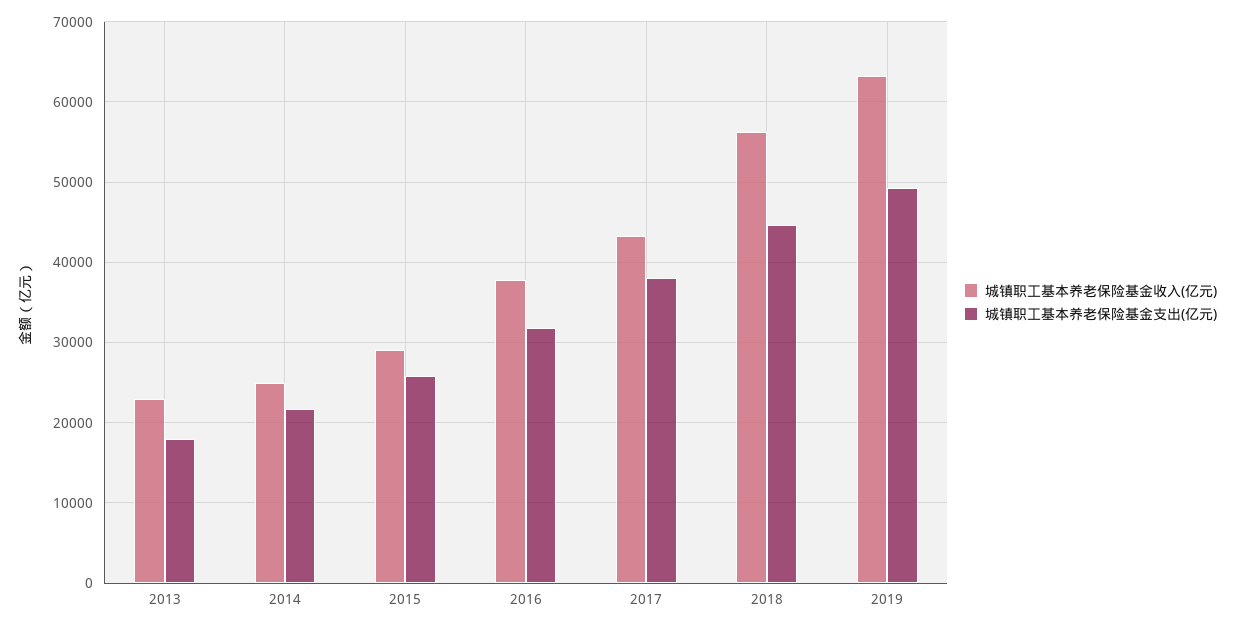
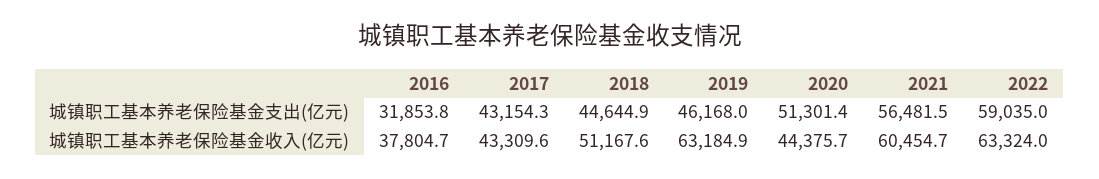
城镇职工基本养老保险基金收入(亿元), 2013: 23000 -> none
城镇职工基本养老保险基金支出(亿元), 2013: 18000 -> none
城镇职工基本养老保险基金收入(亿元), 2014: 25000 -> none
城镇职工基本养老保险基金支出(亿元), 2014: 22000 -> none
城镇职工基本养老保险基金收入(亿元), 2015: 29000 -> none
城镇职工基本养老保险基金支出(亿元), 2015: 26000 -> none
城镇职工基本养老保险基金支出(亿元), 2017: 38000 -> 43154.3
城镇职工基本养老保险基金收入(亿元), 2018: 56000 -> 51167.6
城镇职工基本养老保险基金支出(亿元), 2019: 49000 -> 46168
城镇职工基本养老保险基金支出(亿元), 2020: none -> 51301.4
城镇职工基本养老保险基金支出(亿元), 2021: none -> 56481.5
城镇职工基本养老保险基金支出(亿元), 2022: none -> 59035
城镇职工基本养老保险基金收入(亿元), 2020: none -> 44375.7
城镇职工基本养老保险基金收入(亿元), 2021: none -> 60454.7
城镇职工基本养老保险基金收入(亿元), 2022: none -> 63324

